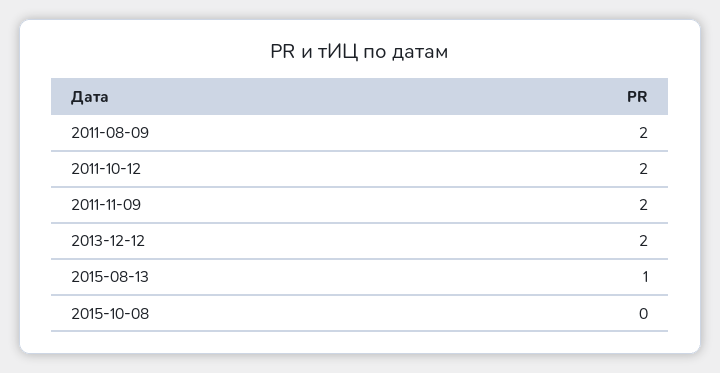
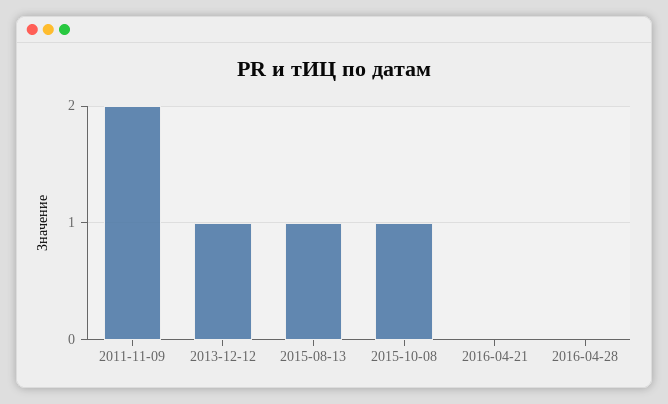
2011-08-09: 2 -> none
2011-10-12: 2 -> none
2013-12-12: 2 -> 1
2015-10-08: 0 -> 1
2016-04-21: none -> 0
2016-04-28: none -> 0

